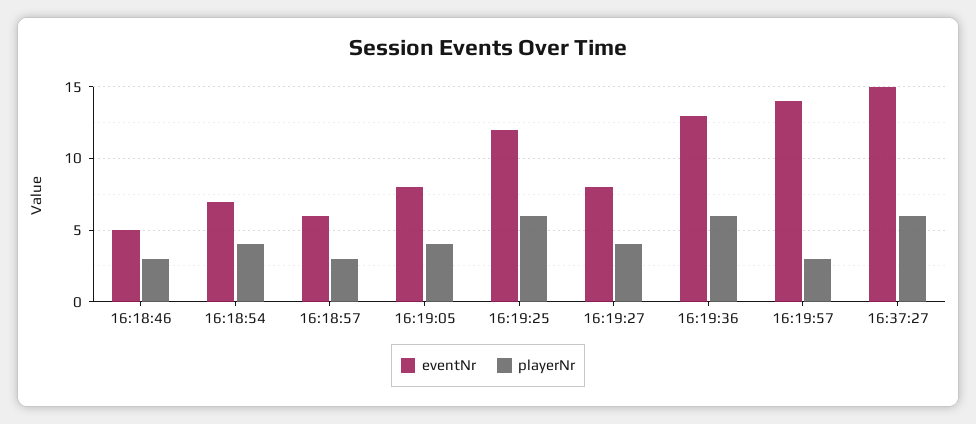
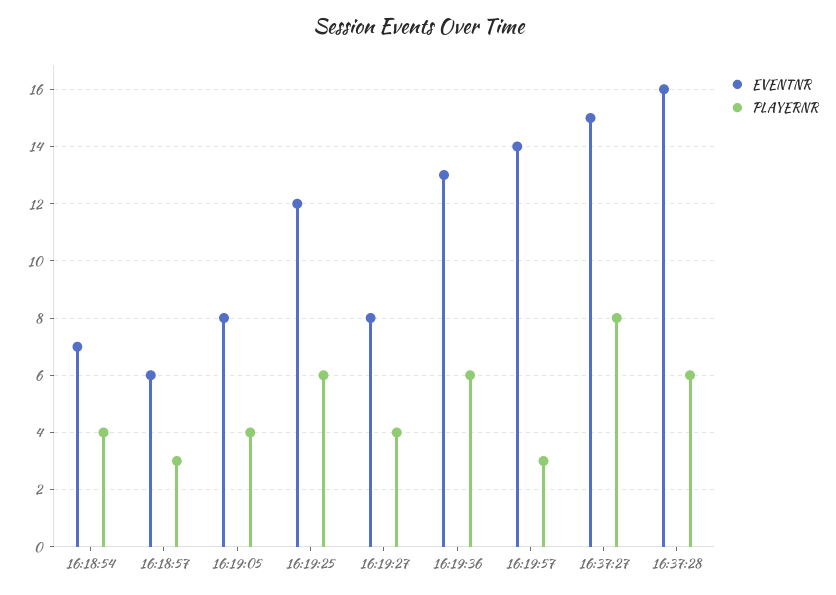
eventNr, 16:18:46: 5 -> none
playerNr, 16:18:46: 3 -> none
playerNr, 16:37:27: 6 -> 8
eventNr, 16:37:28: none -> 16
playerNr, 16:37:28: none -> 6

